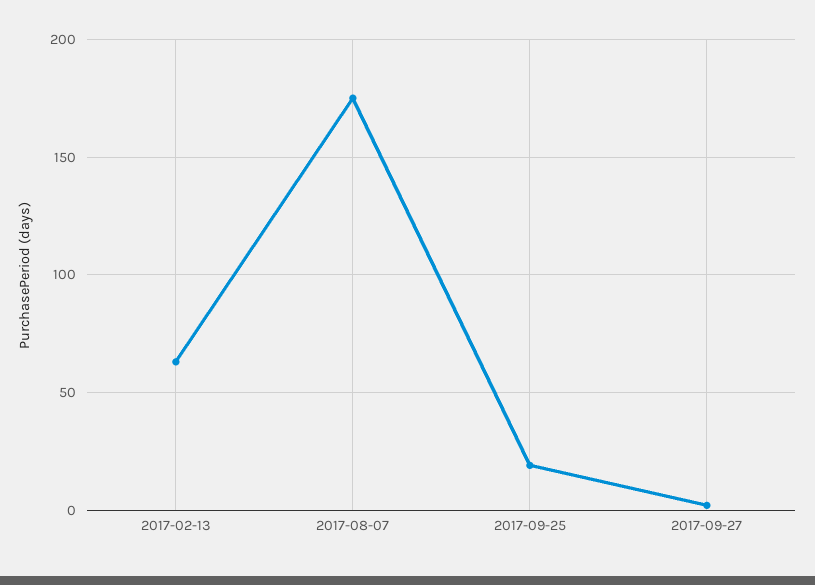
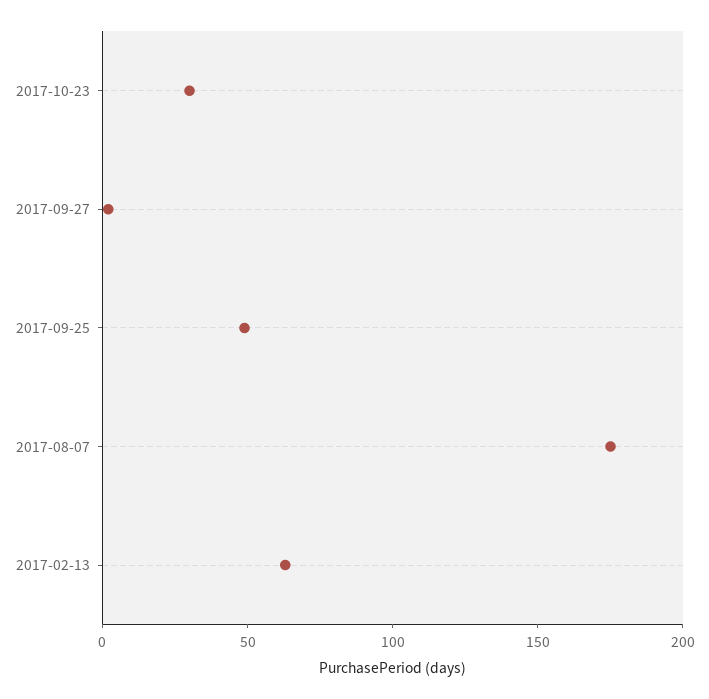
2017-09-25: 20 -> 50
2017-10-23: none -> 30

